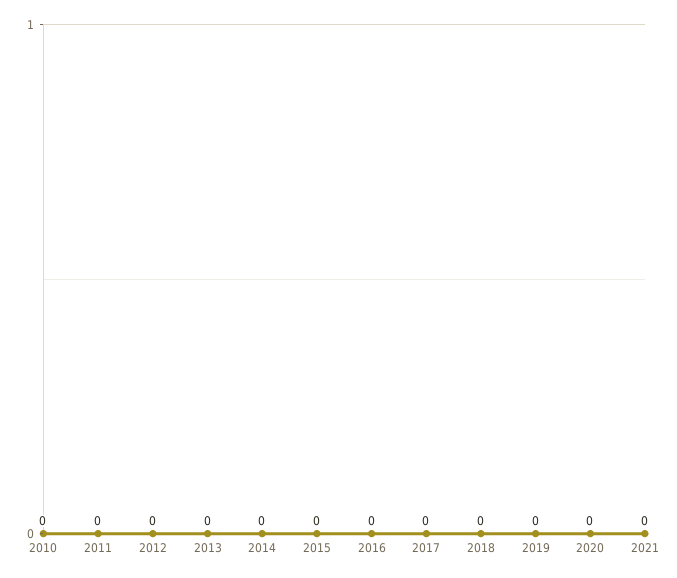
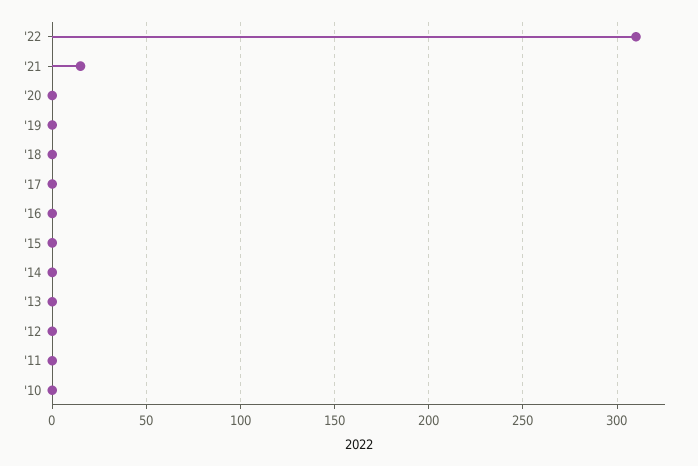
2021: 0 -> 15
'22: none -> 310

